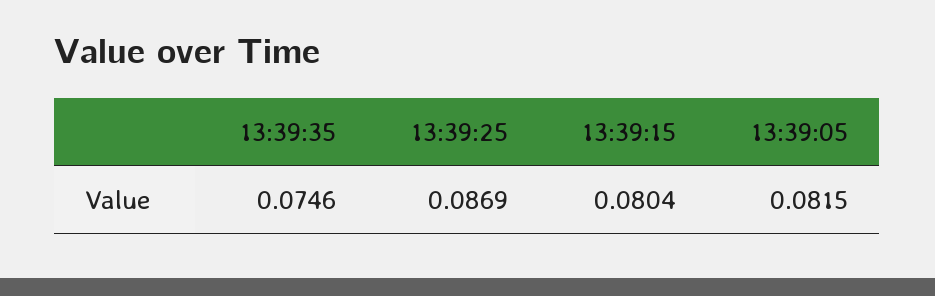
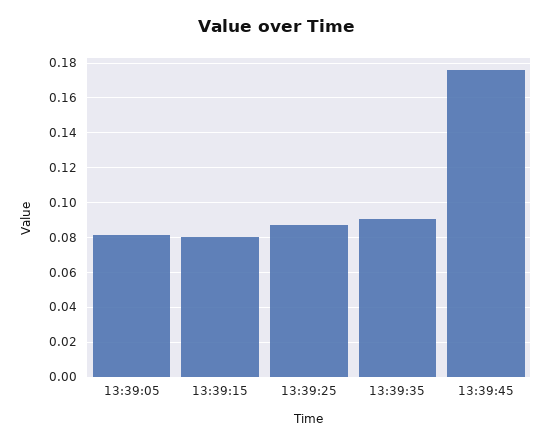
13:39:35: 0.0746 -> 0.09
13:39:45: none -> 0.175

